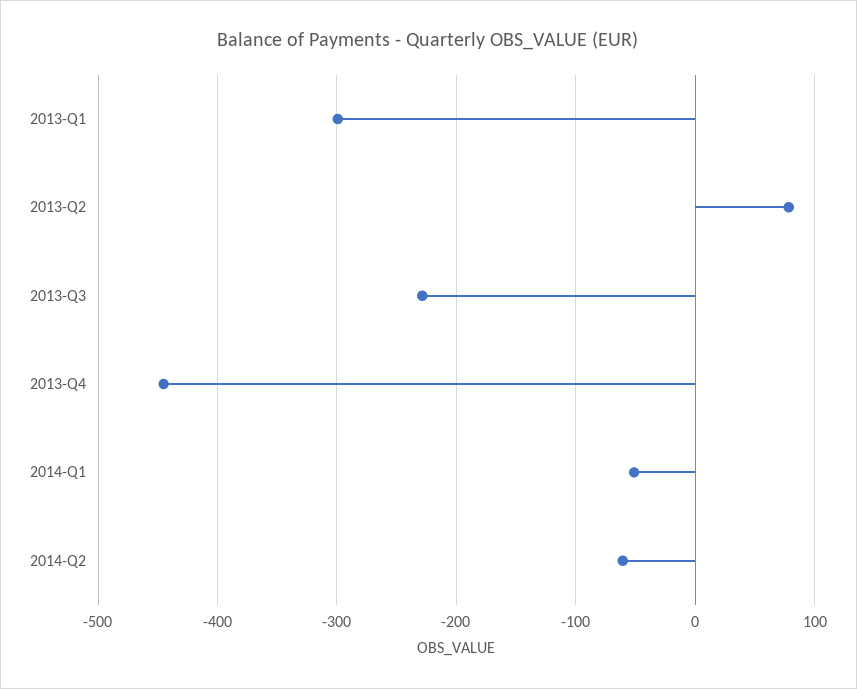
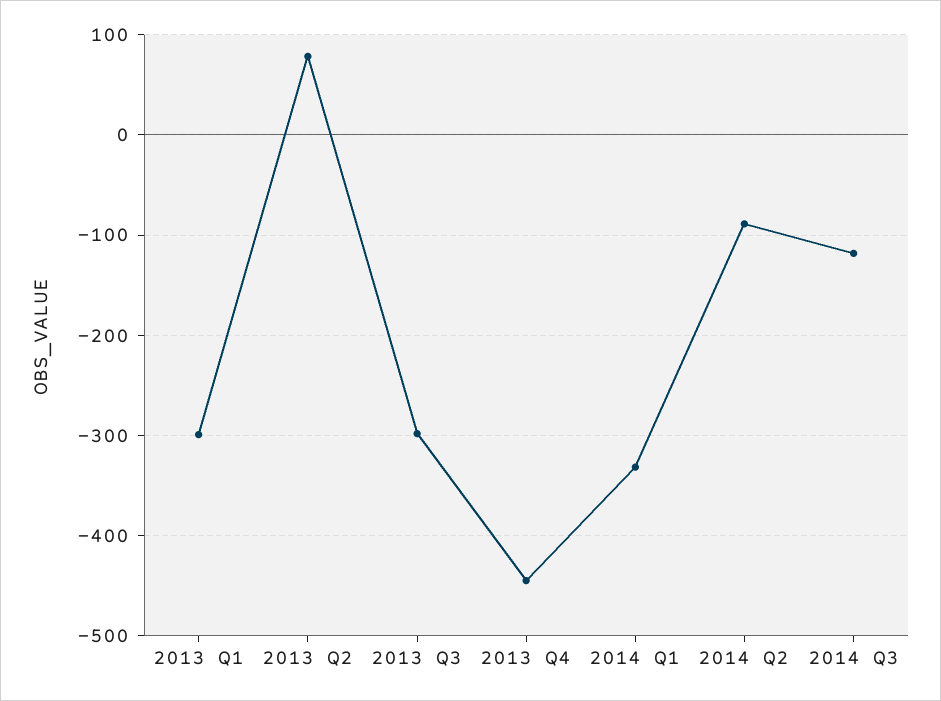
2013-Q3: -230 -> -300
2014-Q1: -50 -> -330
2014-Q2: -60 -> -90
2014 Q3: none -> -120

